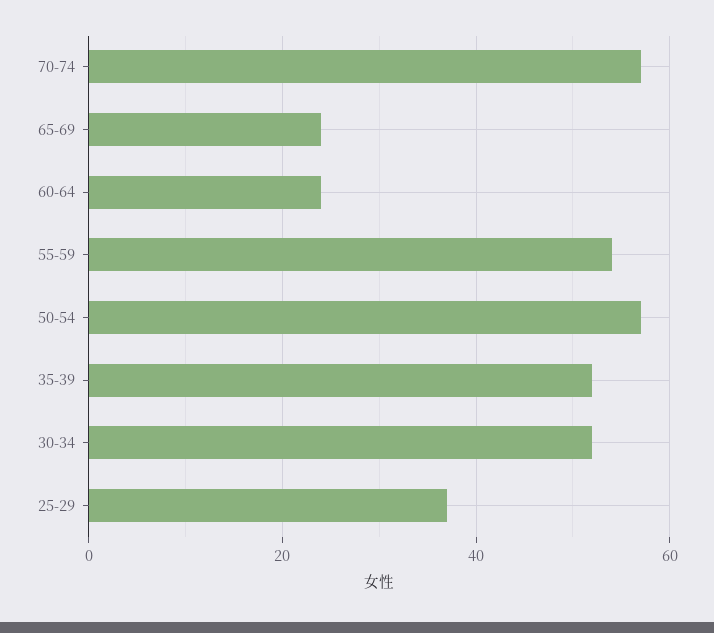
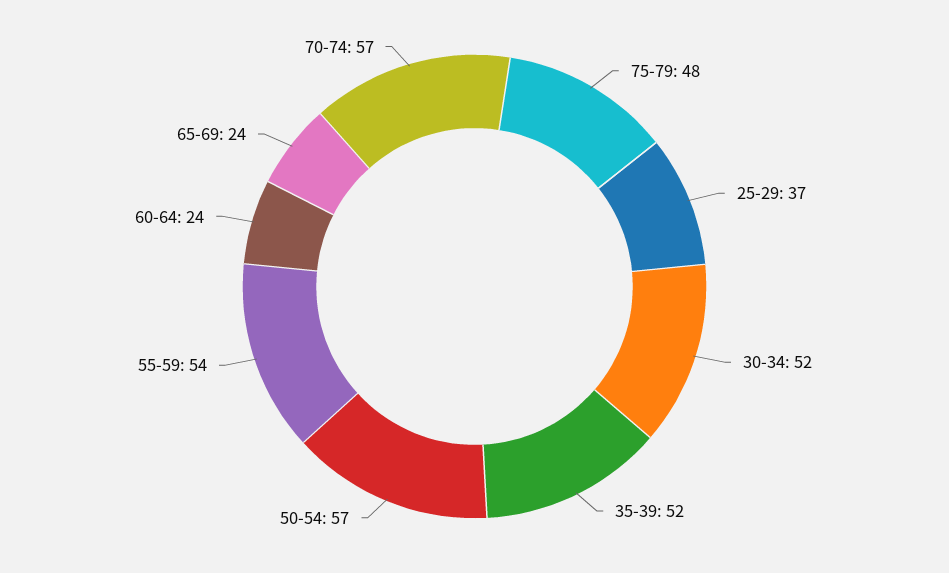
75-79: none -> 48

